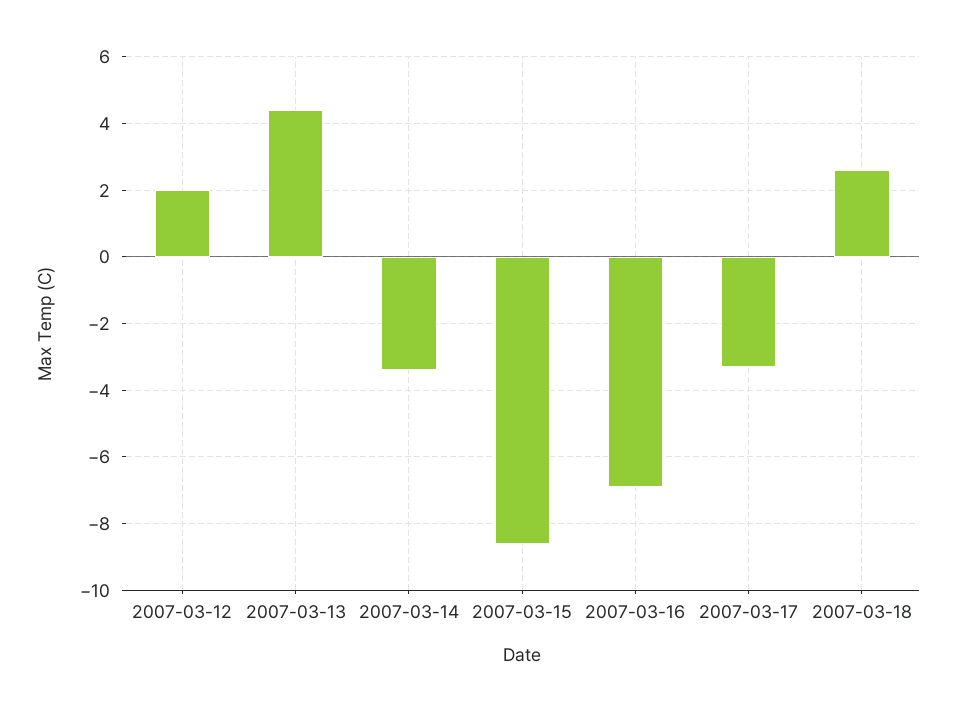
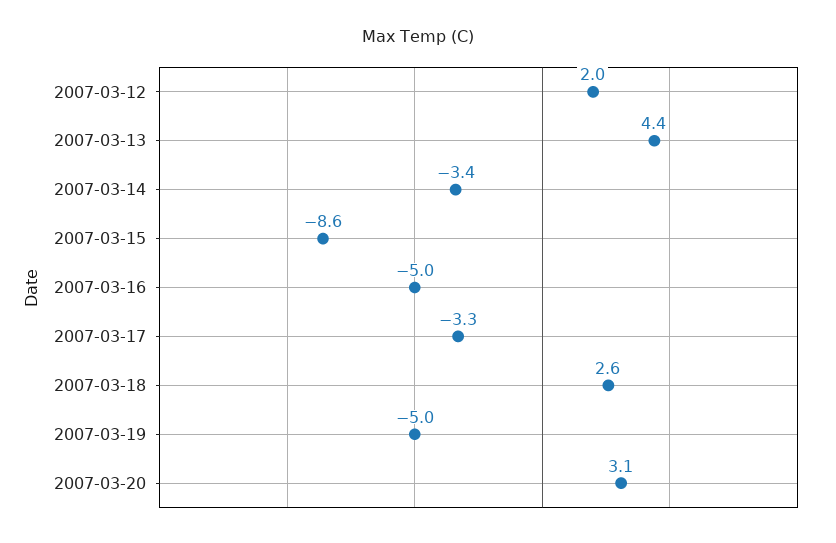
2007-03-16: -7 -> -5
2007-03-19: none -> -5
2007-03-20: none -> 3.1

